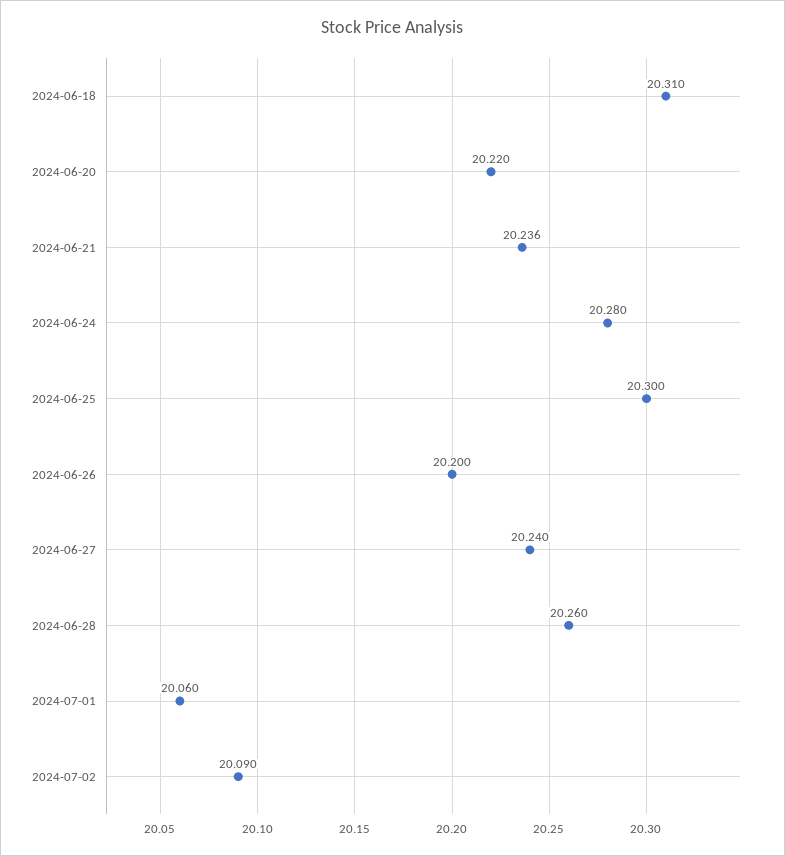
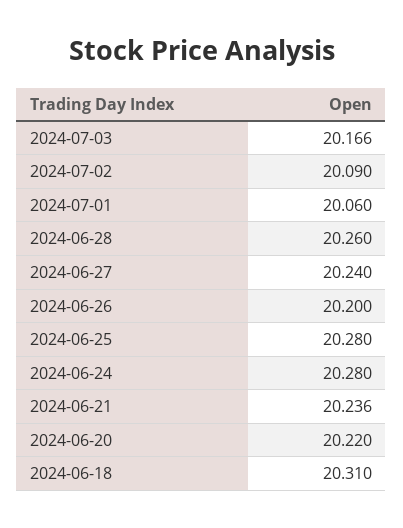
2024-06-25: 20.3 -> 20.28
2024-07-03: none -> 20.166

